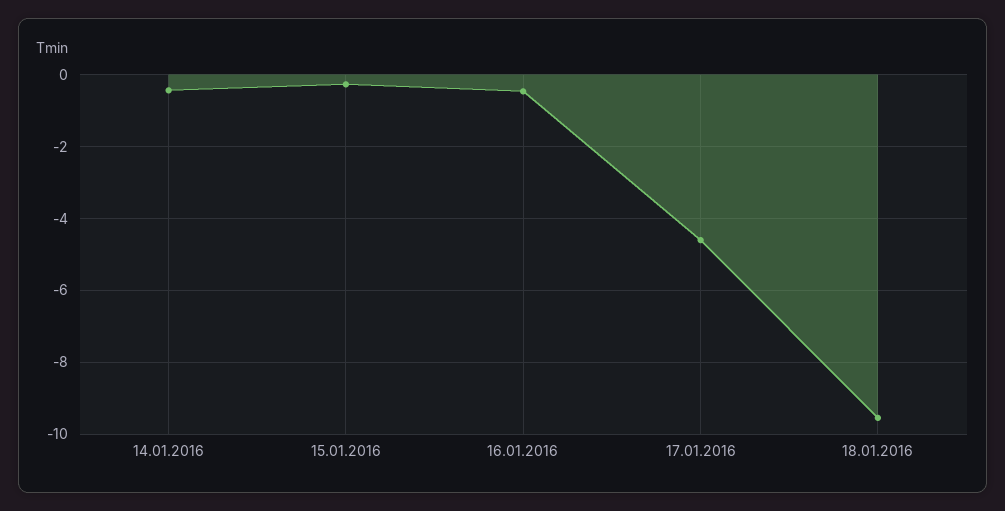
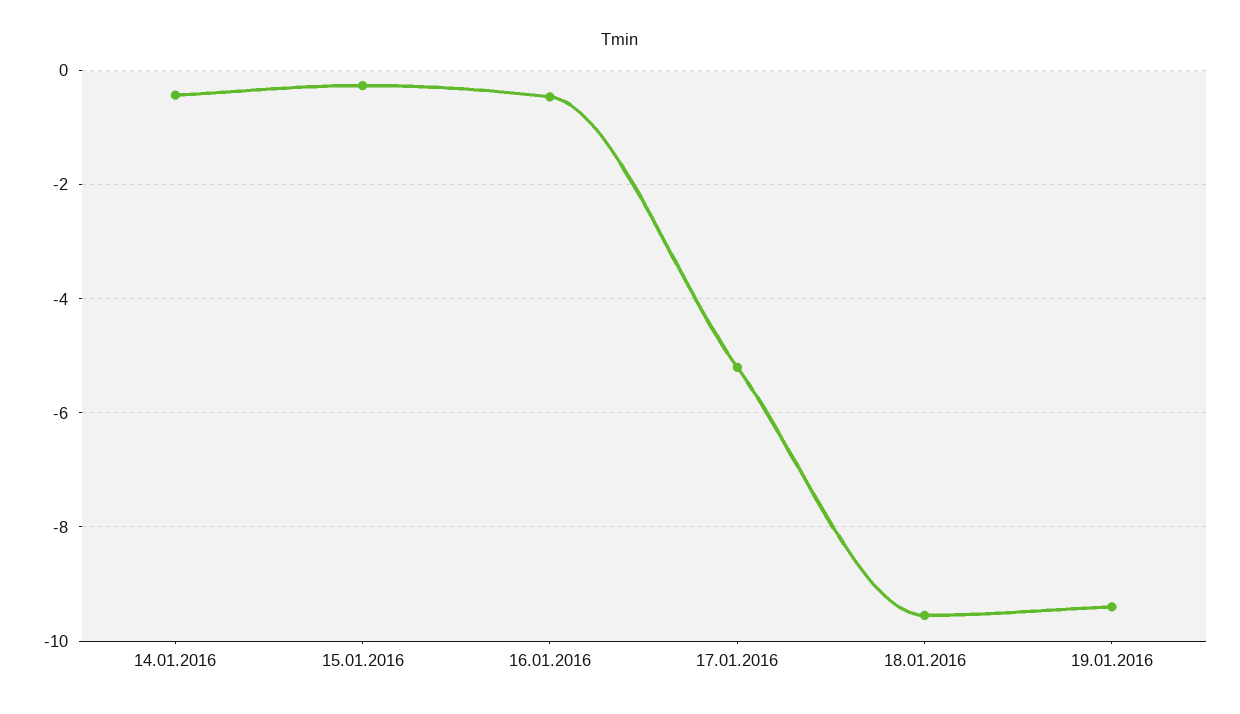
17.01.2016: -4.6 -> -5.2
19.01.2016: none -> -9.4

